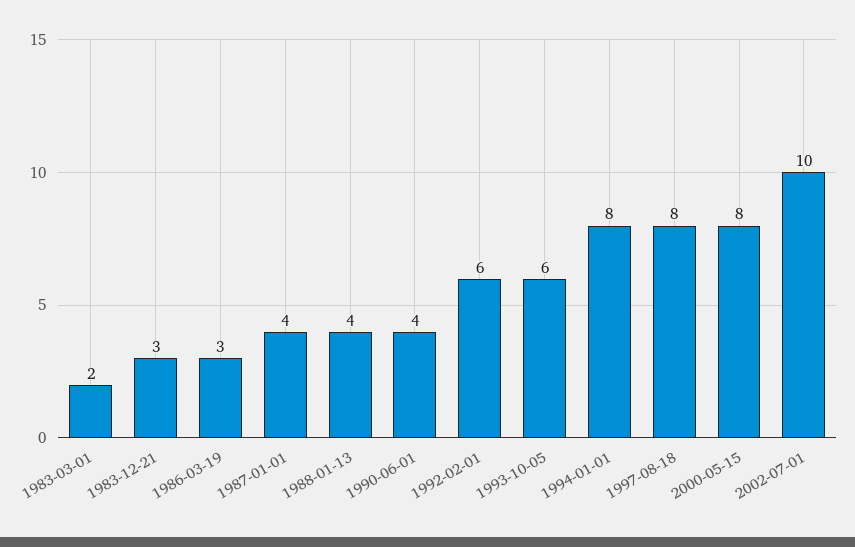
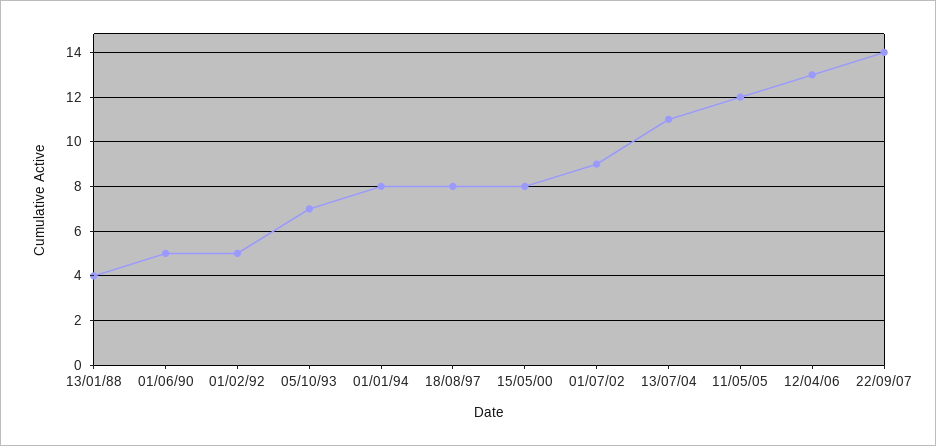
1983-03-01: 2 -> none
1983-12-21: 3 -> none
1986-03-19: 3 -> none
1987-01-01: 4 -> none
1990-06-01: 4 -> 5
1992-02-01: 6 -> 5
1993-10-05: 6 -> 7
2002-07-01: 10 -> 9
13/07/04: none -> 11
11/05/05: none -> 12
12/04/06: none -> 13
22/09/07: none -> 14

